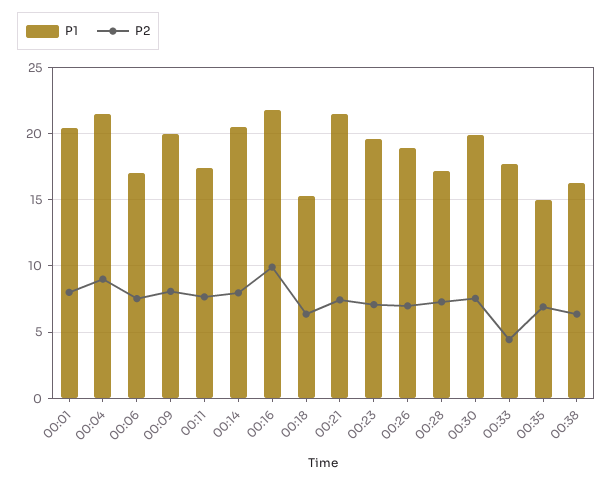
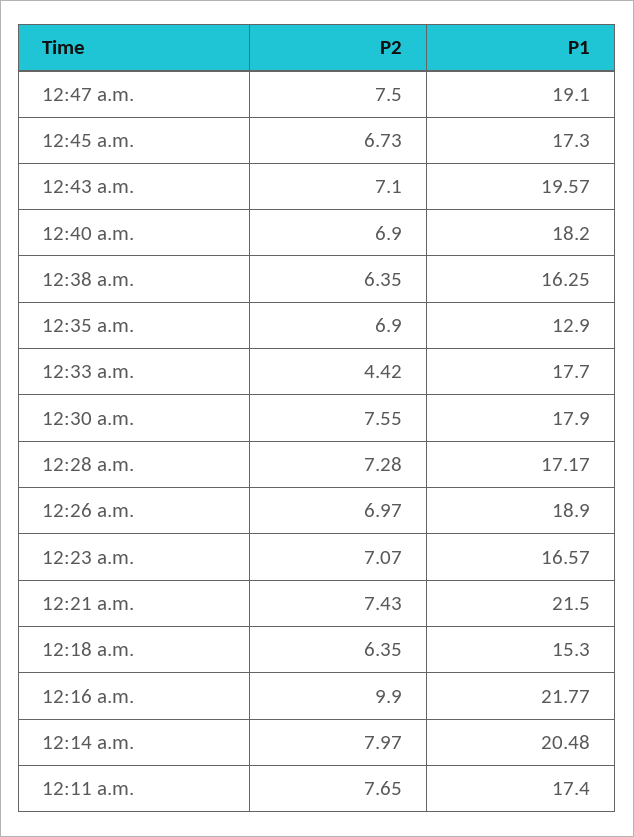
P1, 00:01: 20.5 -> none
P2, 00:01: 8 -> none
P1, 00:04: 21.5 -> none
P2, 00:04: 9 -> none
P1, 00:06: 17 -> none
P2, 00:06: 7.5 -> none
P1, 00:09: 20 -> none
P2, 00:09: 8 -> none
P1, 00:23: 19.5 -> 16.57
P1, 00:30: 20 -> 17.9
P1, 00:35: 15 -> 12.9
P2, 12:47 a.m.: none -> 7.5
P1, 12:47 a.m.: none -> 19.1
P2, 12:45 a.m.: none -> 6.73
P1, 12:45 a.m.: none -> 17.3
P2, 12:43 a.m.: none -> 7.1
P1, 12:43 a.m.: none -> 19.57
P2, 12:40 a.m.: none -> 6.9
P1, 12:40 a.m.: none -> 18.2

